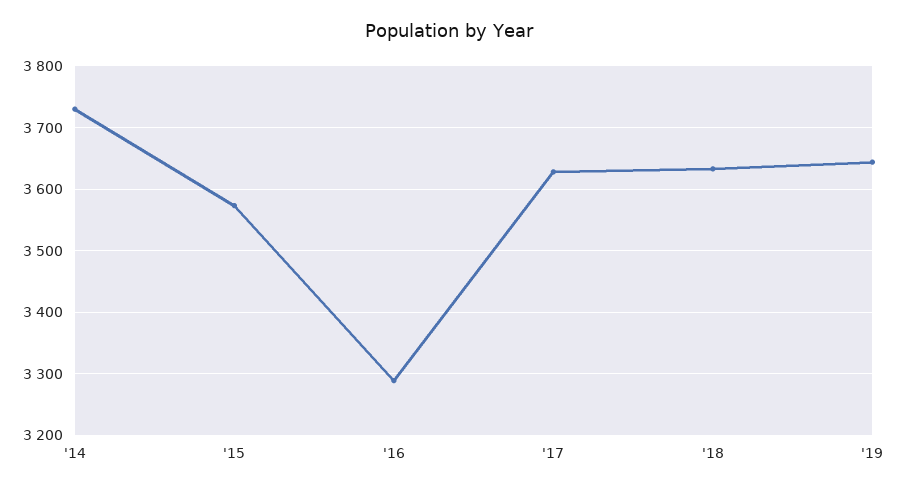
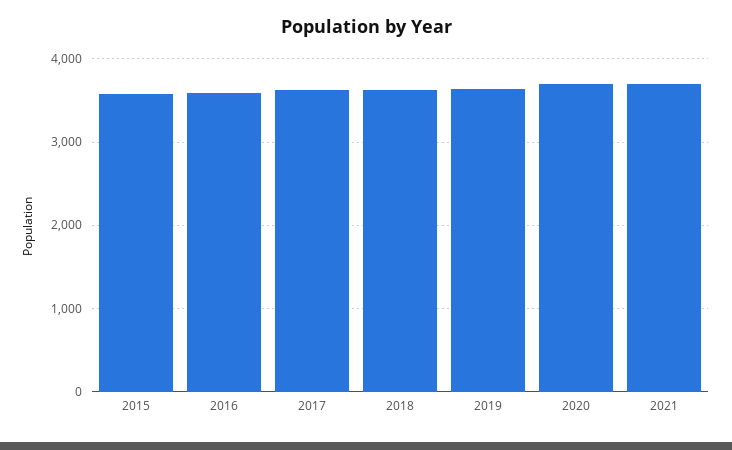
'14: 3730 -> none
'16: 3290 -> 3600
2020: none -> 3700
2021: none -> 3700

